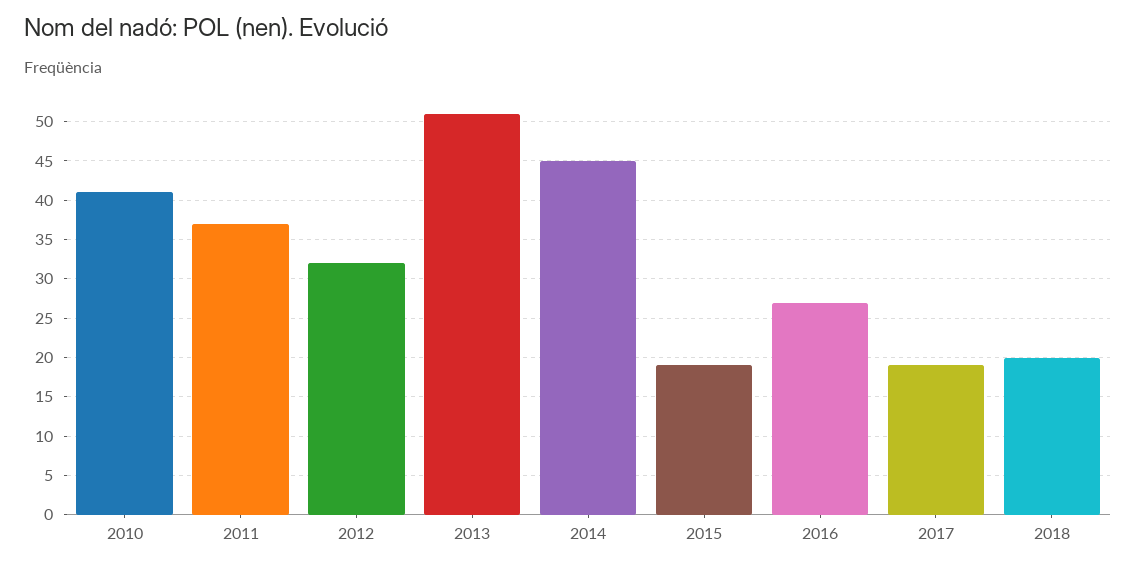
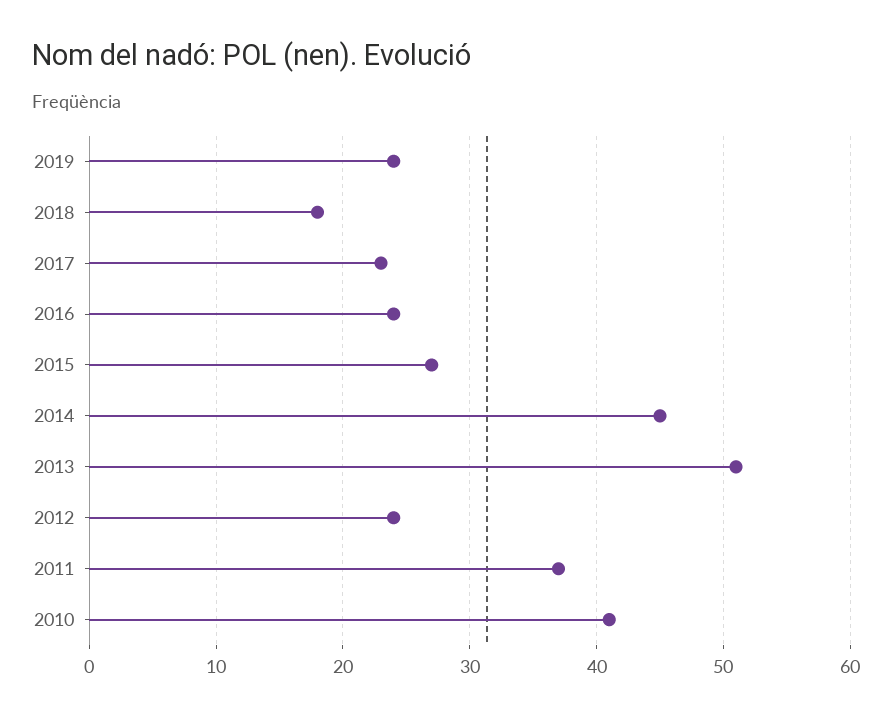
2012: 32 -> 24
2015: 19 -> 27
2016: 27 -> 24
2017: 19 -> 23
2018: 20 -> 18
2019: none -> 24

